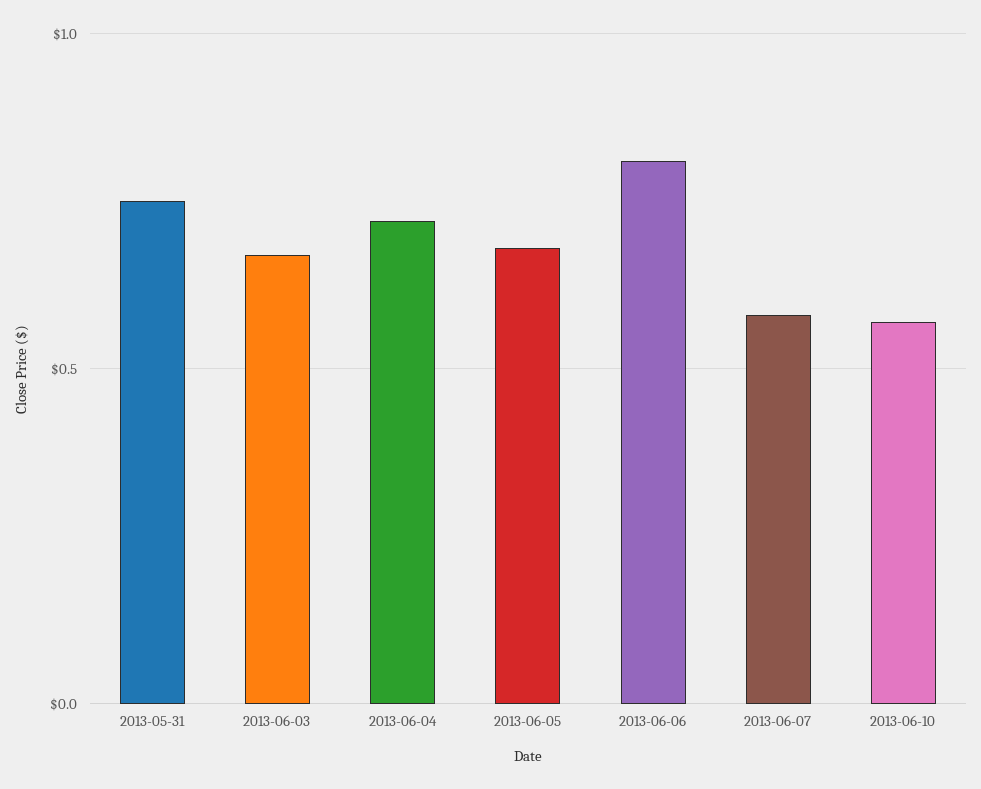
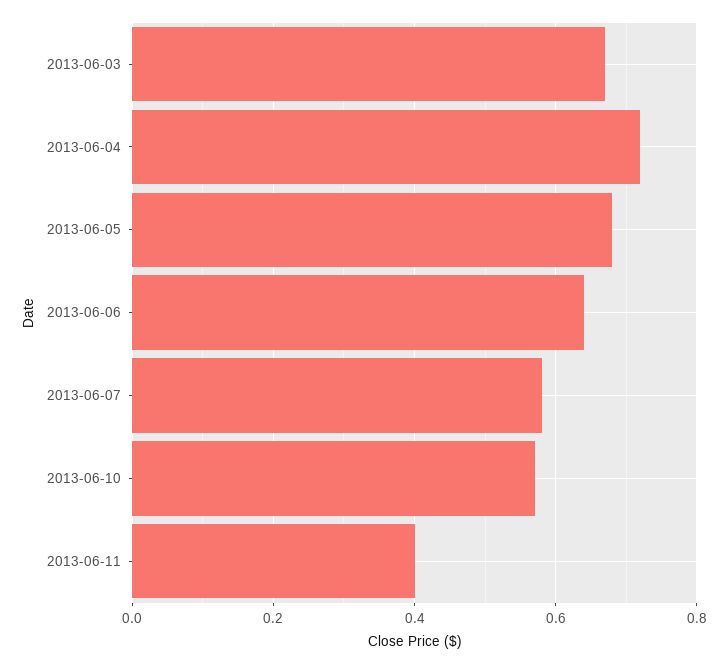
2013-05-31: 0.75 -> none
2013-06-06: 0.8 -> 0.65
2013-06-11: none -> 0.4

